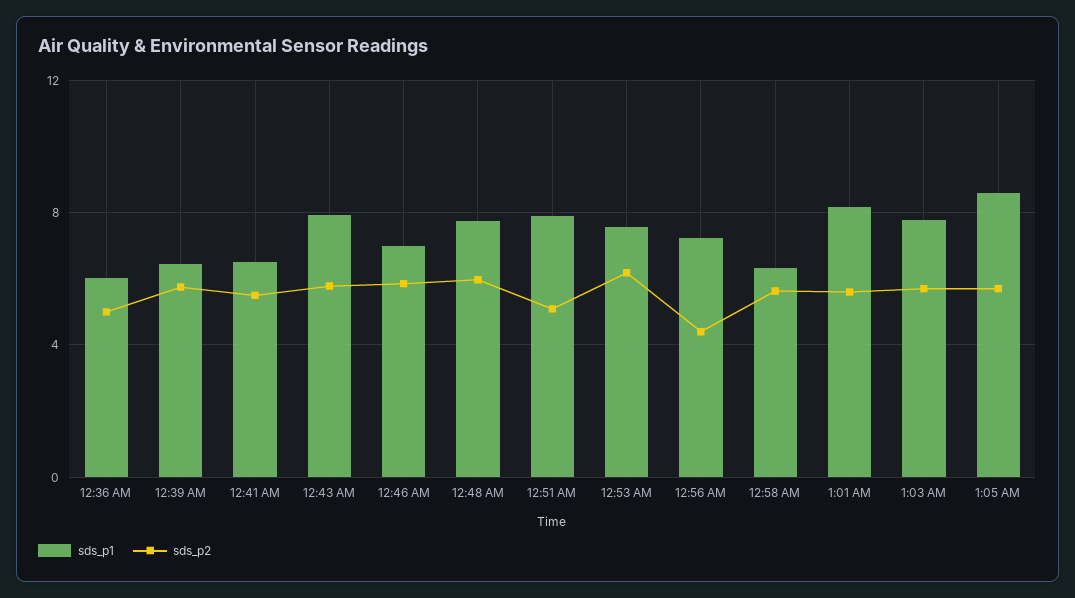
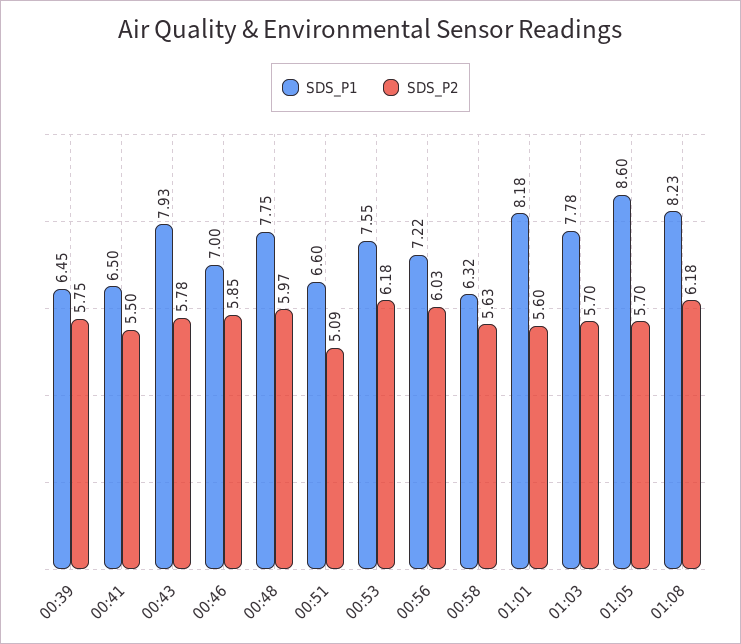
sds_p1, 12:36 AM: 6 -> none
sds_p2, 12:36 AM: 5 -> none
sds_p1, 12:51 AM: 8 -> 6.6
sds_p2, 12:56 AM: 4.5 -> 6.03
sds_p1, 01:08: none -> 8.23
sds_p2, 01:08: none -> 6.18

